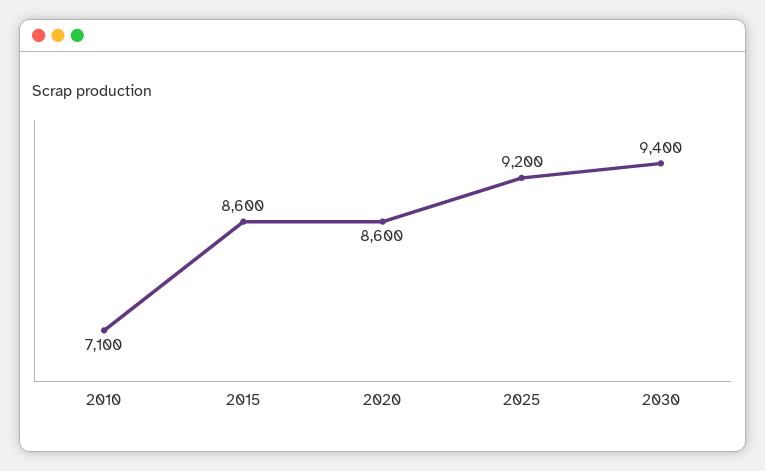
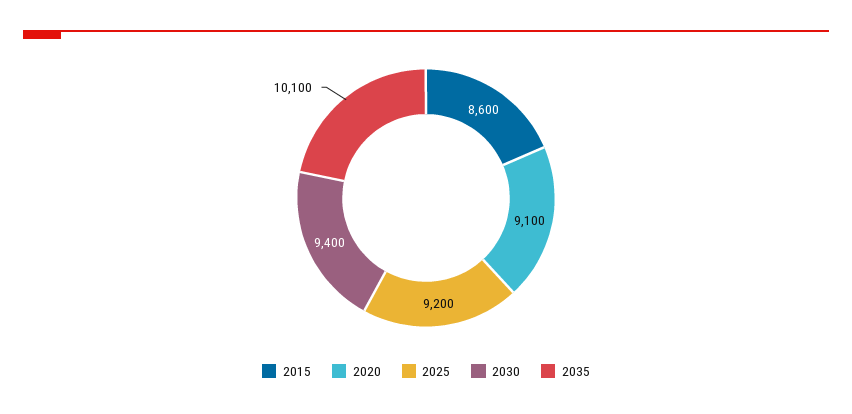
2010: 7100 -> none
2020: 8600 -> 9100
2035: none -> 10100

